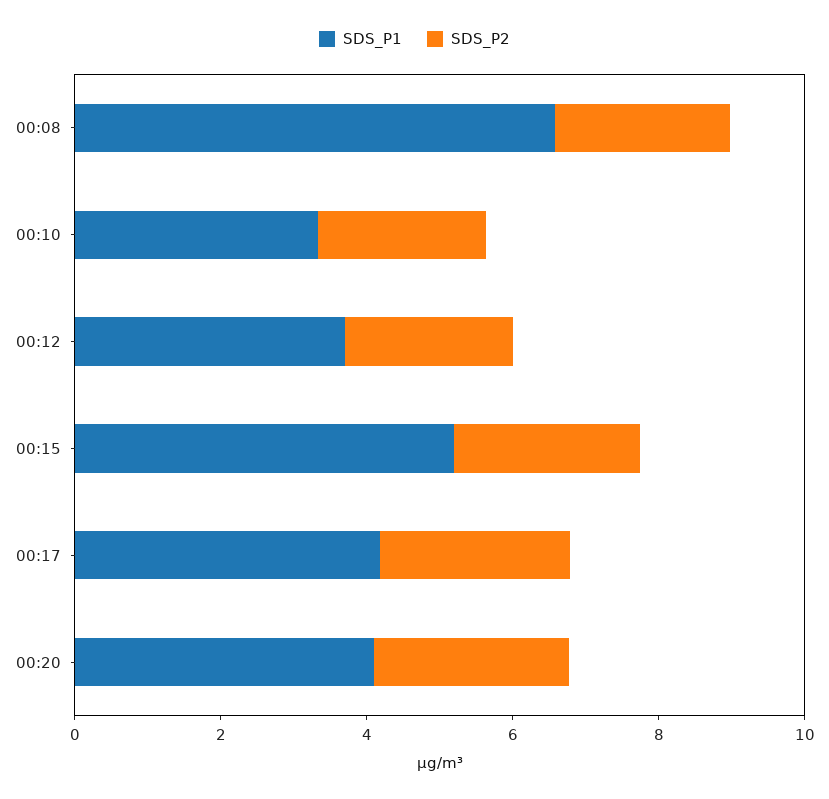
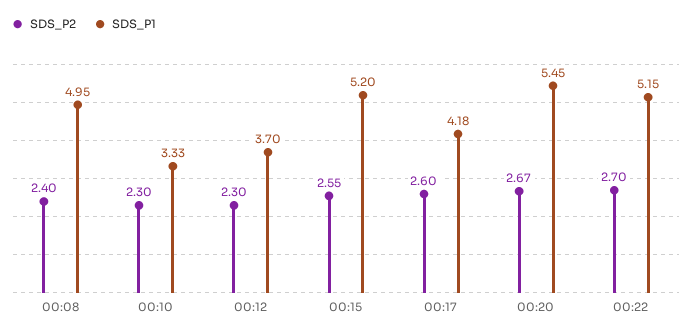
SDS_P1, 00:08: 6.5 -> 4.95
SDS_P1, 00:20: 4 -> 5.45
SDS_P2, 00:22: none -> 2.7
SDS_P1, 00:22: none -> 5.15

